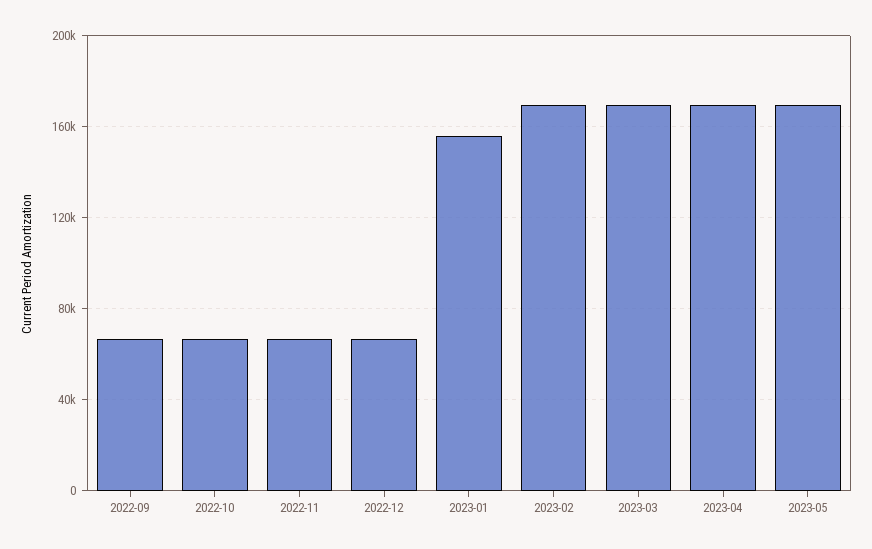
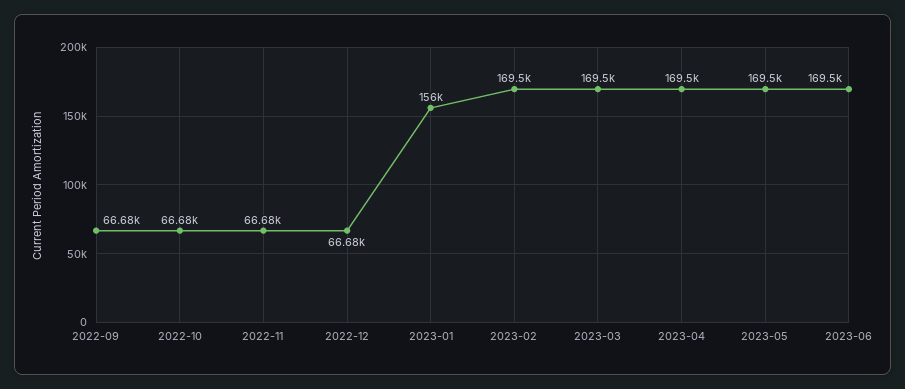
2023-06: none -> 169500

